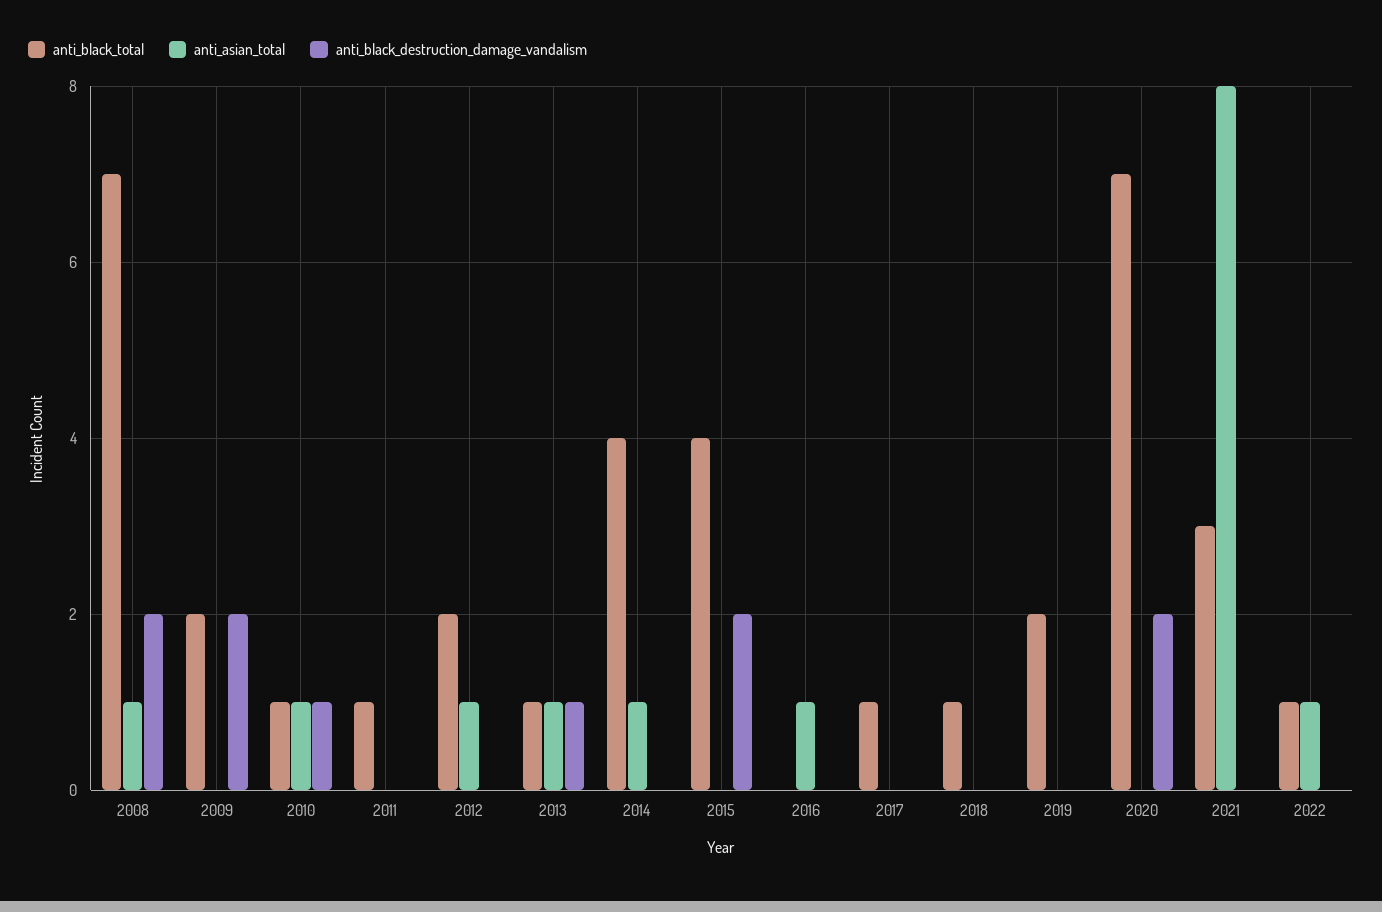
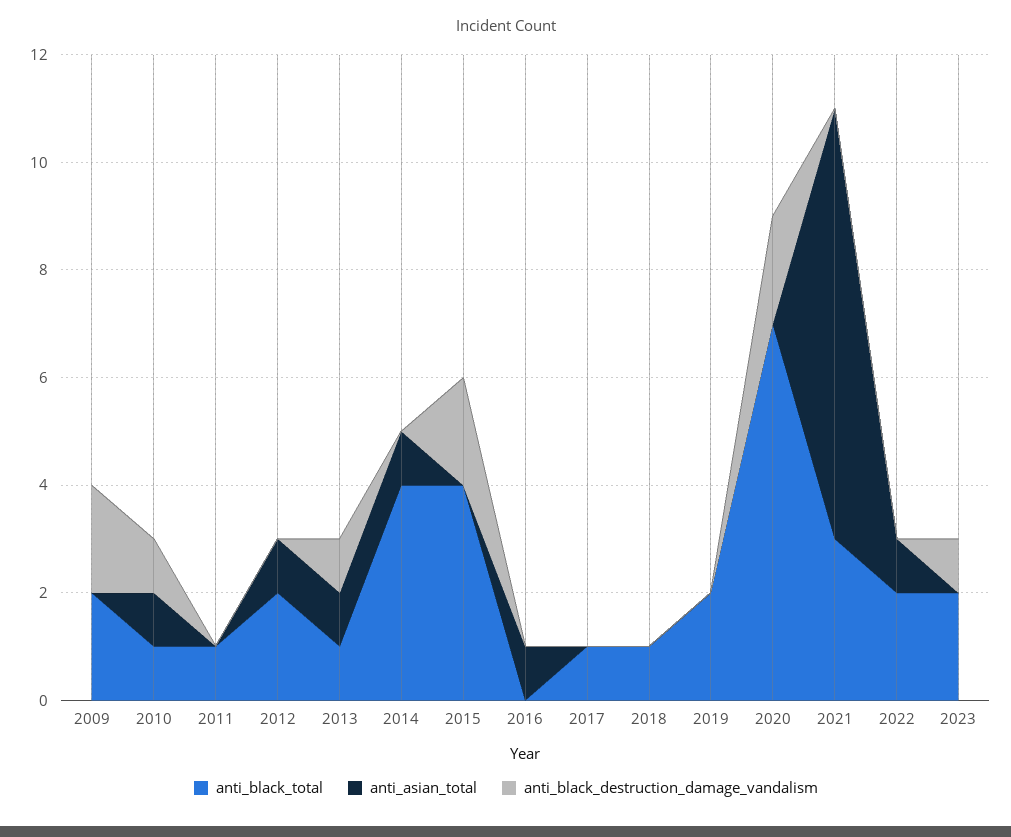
anti_black_total, 2008: 7 -> none
anti_asian_total, 2008: 1 -> none
anti_black_destruction_damage_vandalism, 2008: 2 -> none
anti_black_total, 2022: 1 -> 2
anti_black_total, 2023: none -> 2
anti_asian_total, 2023: none -> 0
anti_black_destruction_damage_vandalism, 2023: none -> 1

